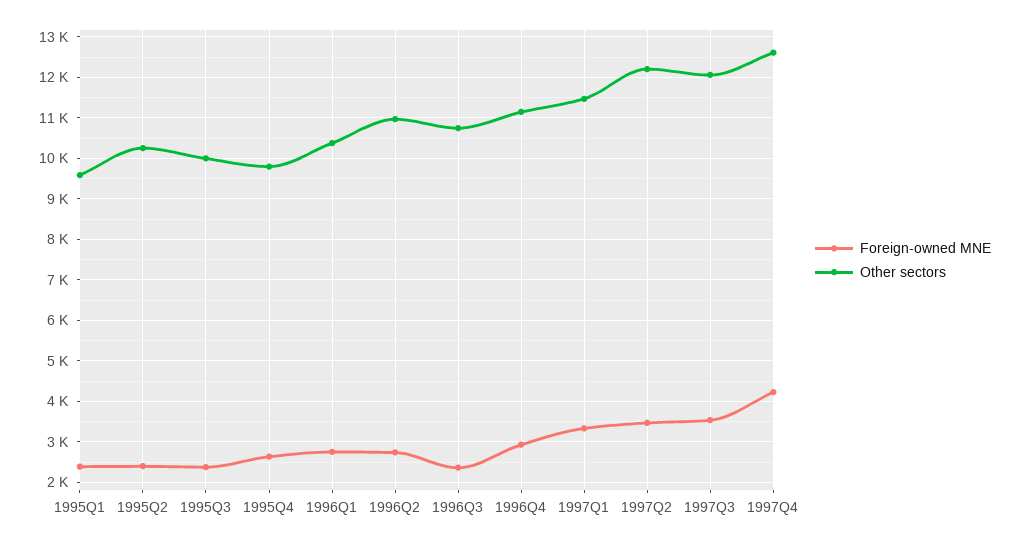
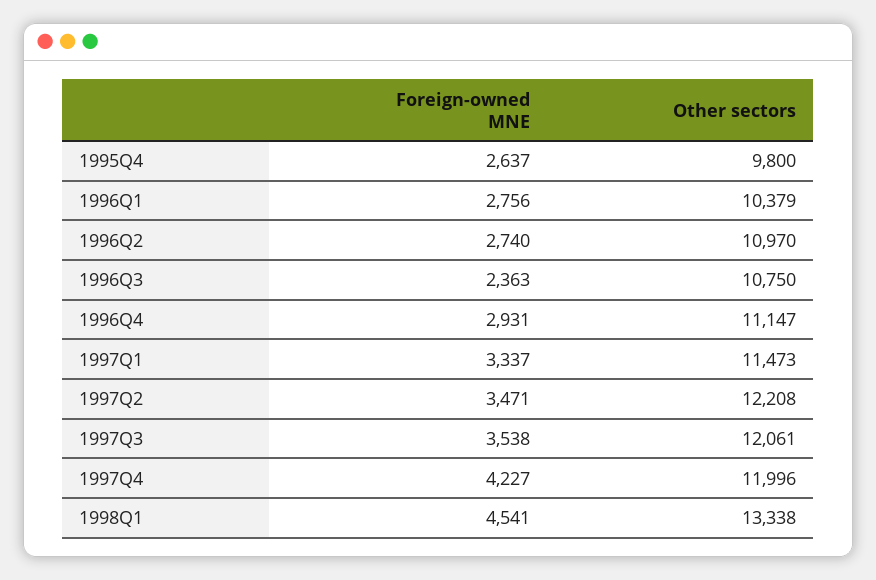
Foreign-owned MNE, 1995Q1: 2400 -> none
Other sectors, 1995Q1: 9600 -> none
Foreign-owned MNE, 1995Q2: 2400 -> none
Other sectors, 1995Q2: 10200 -> none
Foreign-owned MNE, 1995Q3: 2400 -> none
Other sectors, 1995Q3: 10000 -> none
Other sectors, 1997Q4: 12600 -> 11996
Foreign-owned MNE, 1998Q1: none -> 4541
Other sectors, 1998Q1: none -> 13338

